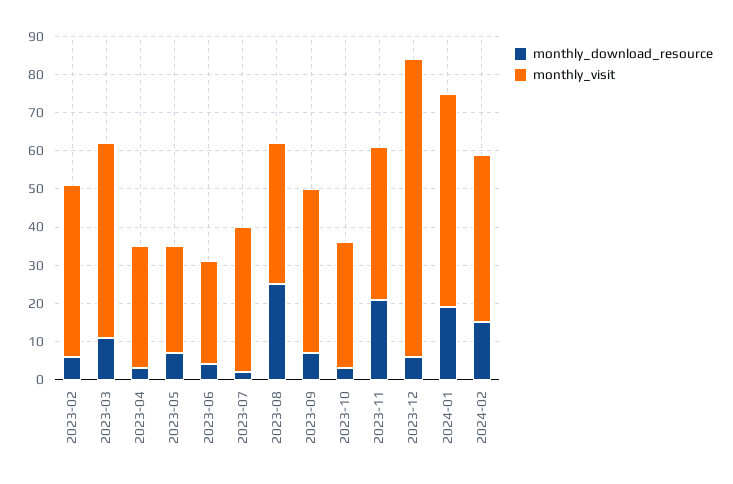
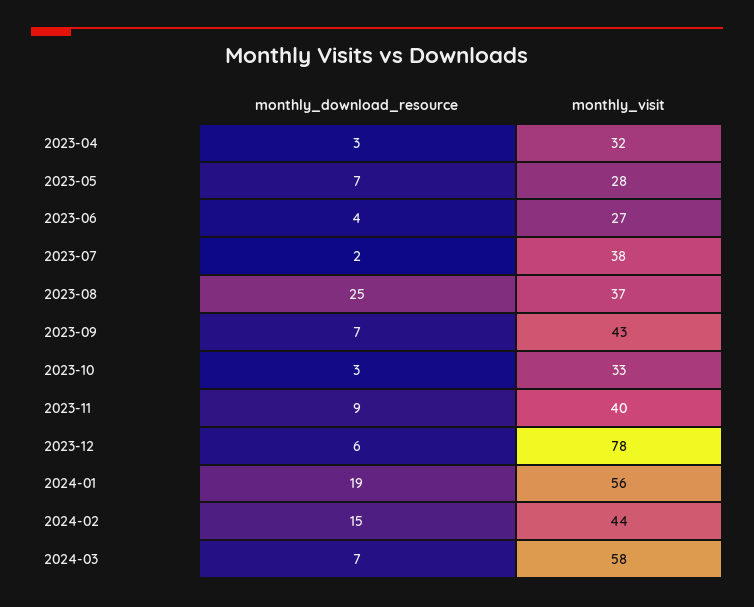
monthly_download_resource, 2023-02: 5 -> none
monthly_visit, 2023-02: 45 -> none
monthly_download_resource, 2023-03: 10 -> none
monthly_visit, 2023-03: 50 -> none
monthly_download_resource, 2023-11: 20 -> 9
monthly_download_resource, 2024-03: none -> 7
monthly_visit, 2024-03: none -> 58

